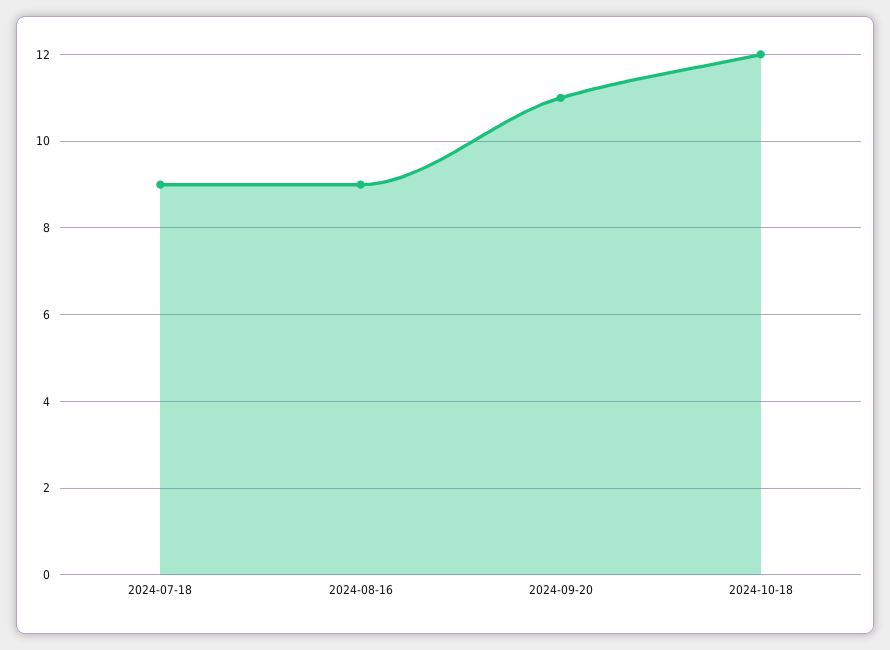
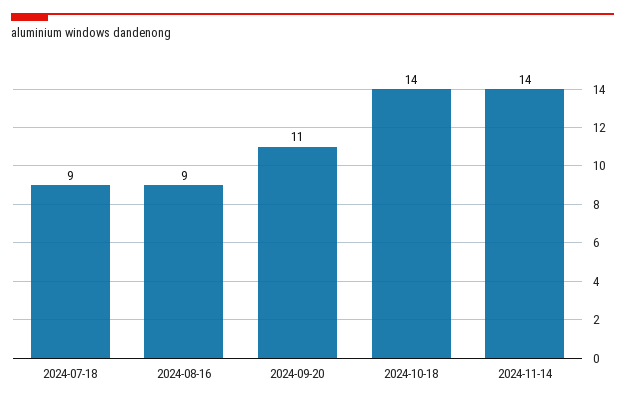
2024-10-18: 12 -> 14
2024-11-14: none -> 14

